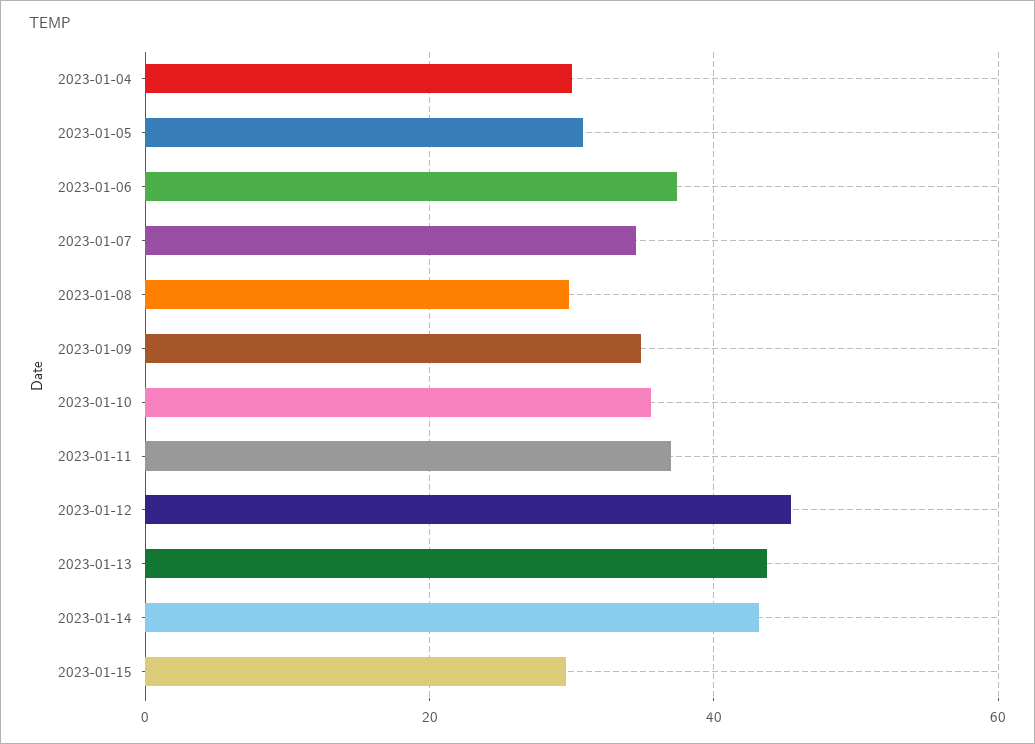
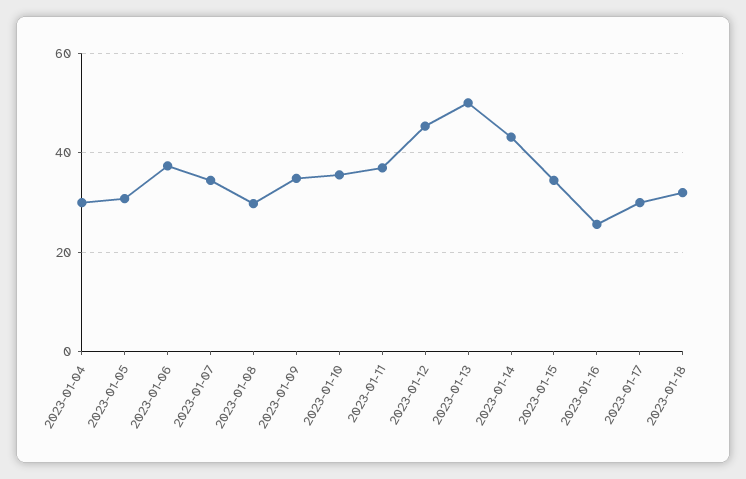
2023-01-13: 44 -> 50
2023-01-15: 30 -> 34
2023-01-16: none -> 26
2023-01-17: none -> 30
2023-01-18: none -> 32

